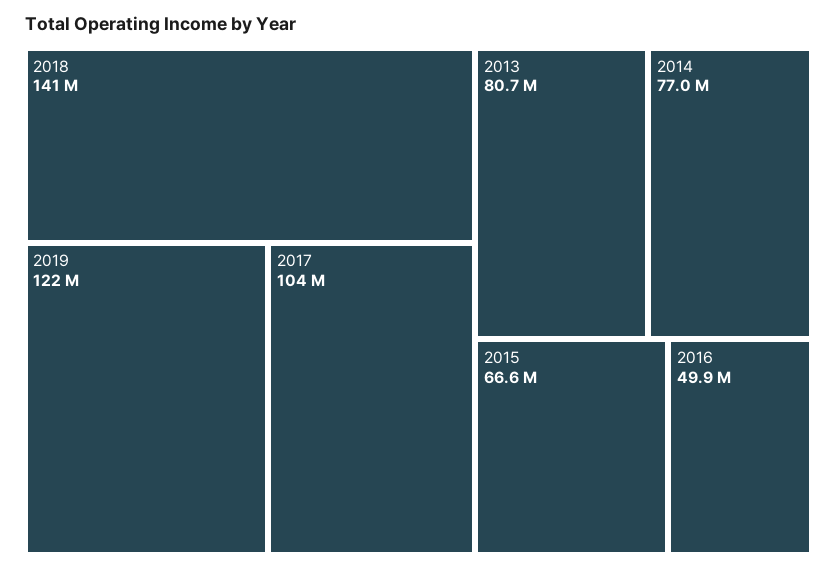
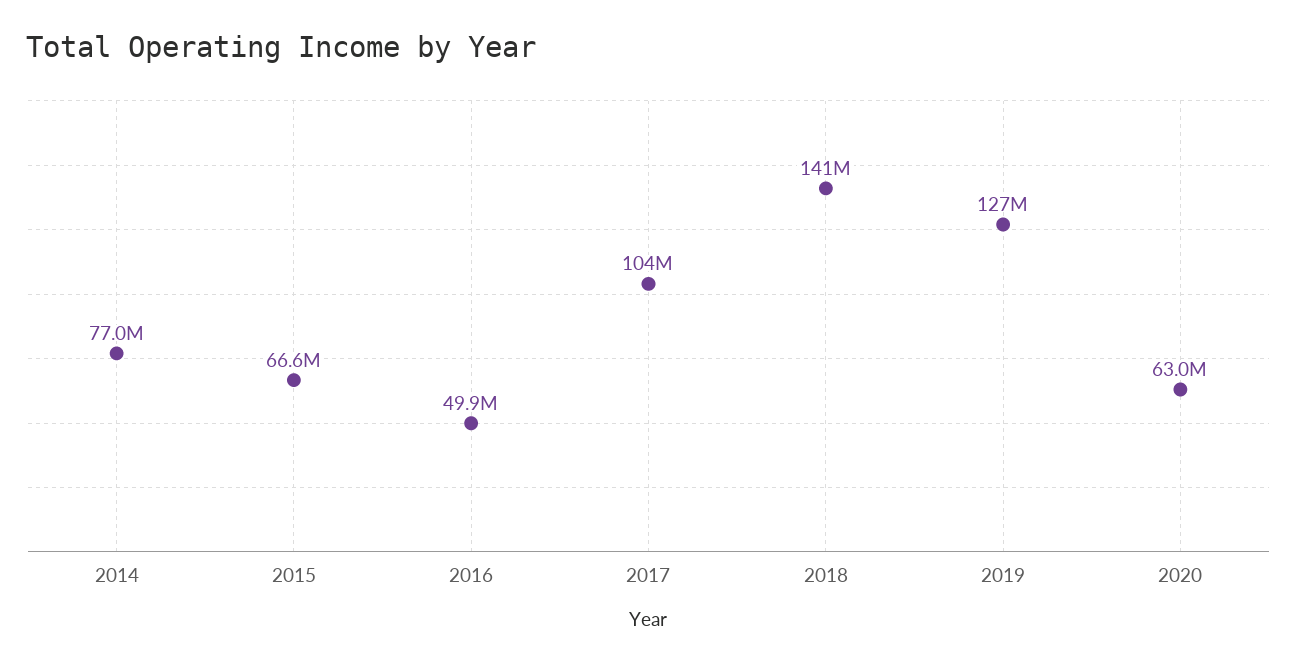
2019: 122000000 -> 127000000
2013: 80700000 -> none
2020: none -> 63000000

